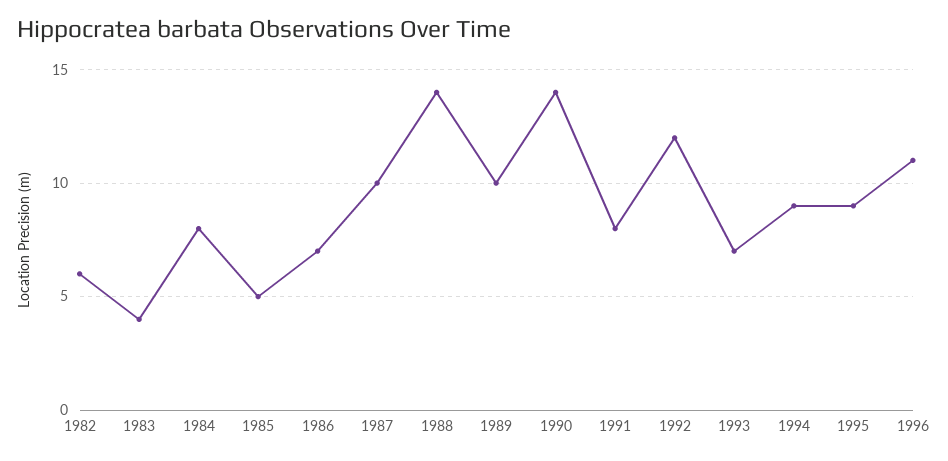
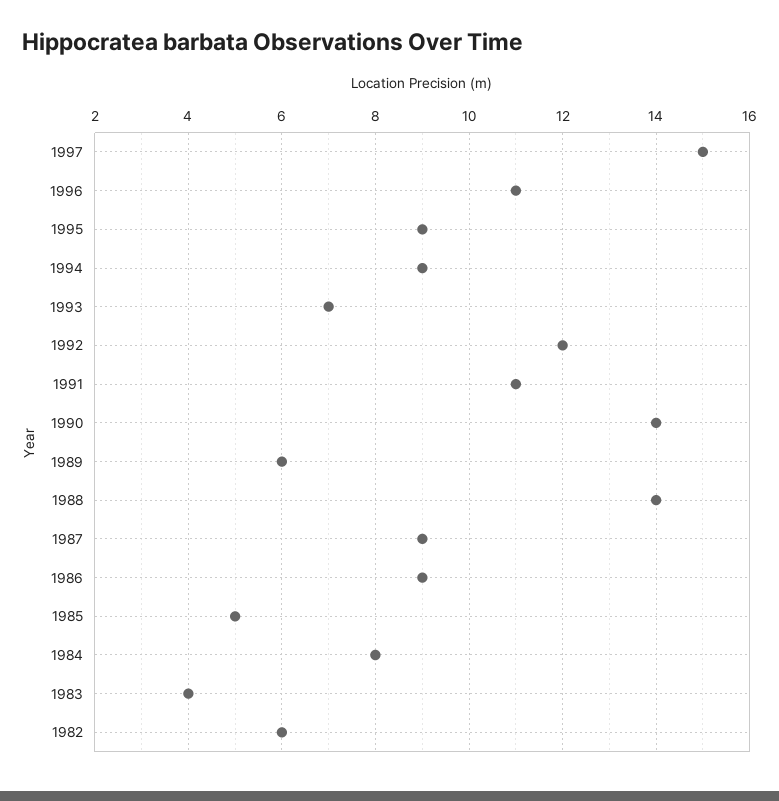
1986: 7 -> 9
1987: 10 -> 9
1989: 10 -> 6
1991: 8 -> 11
1997: none -> 15

